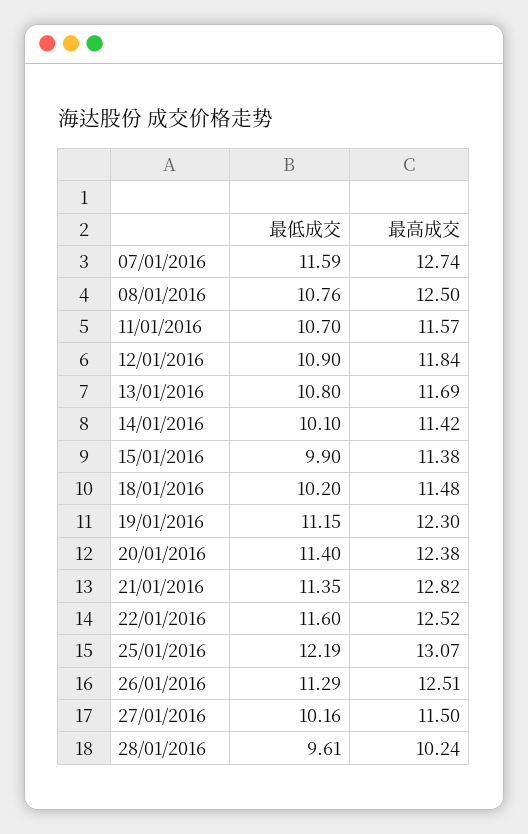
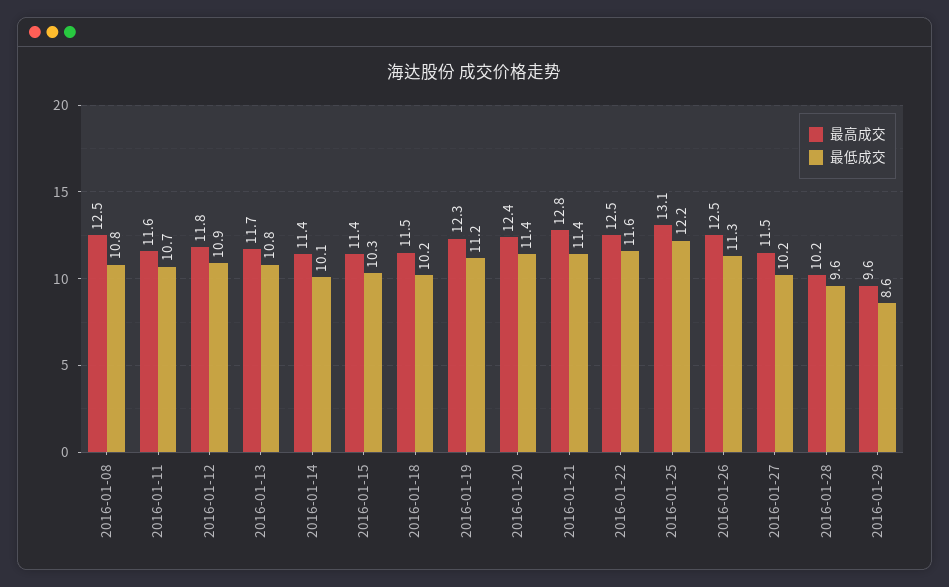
最低成交, 07/01/2016: 11.59 -> none
最高成交, 07/01/2016: 12.74 -> none
最低成交, 15/01/2016: 9.9 -> 10.3
最高成交, 2016-01-29: none -> 9.6
最低成交, 2016-01-29: none -> 8.6

